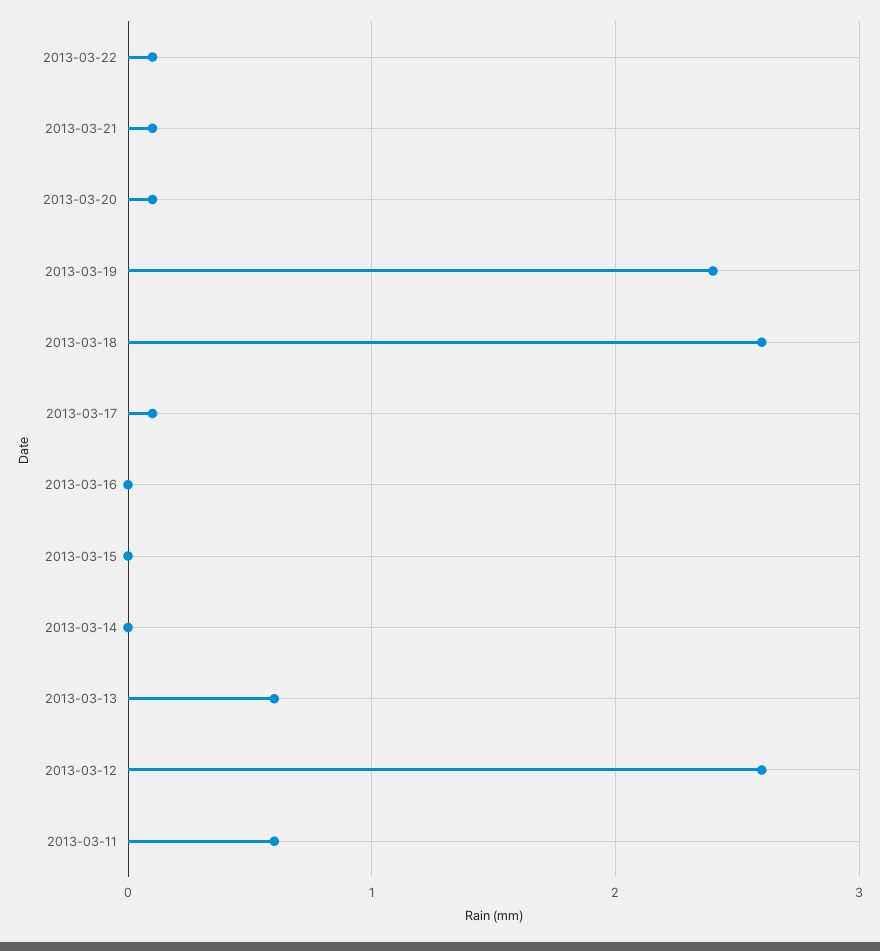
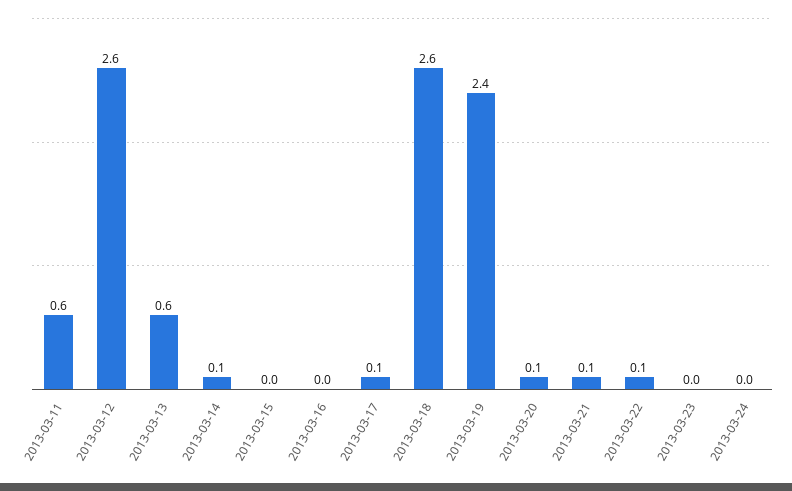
2013-03-14: 0 -> 0.1
2013-03-23: none -> 0
2013-03-24: none -> 0

